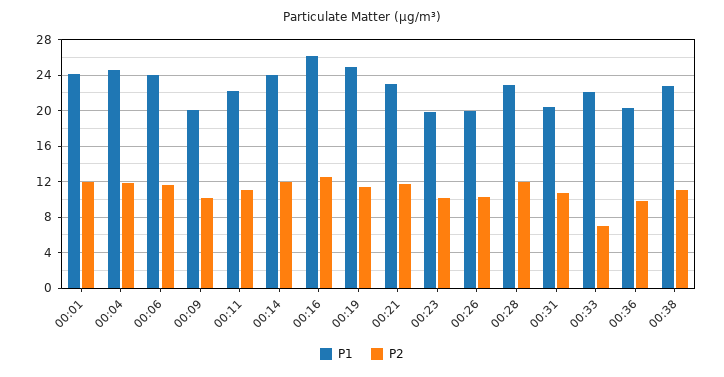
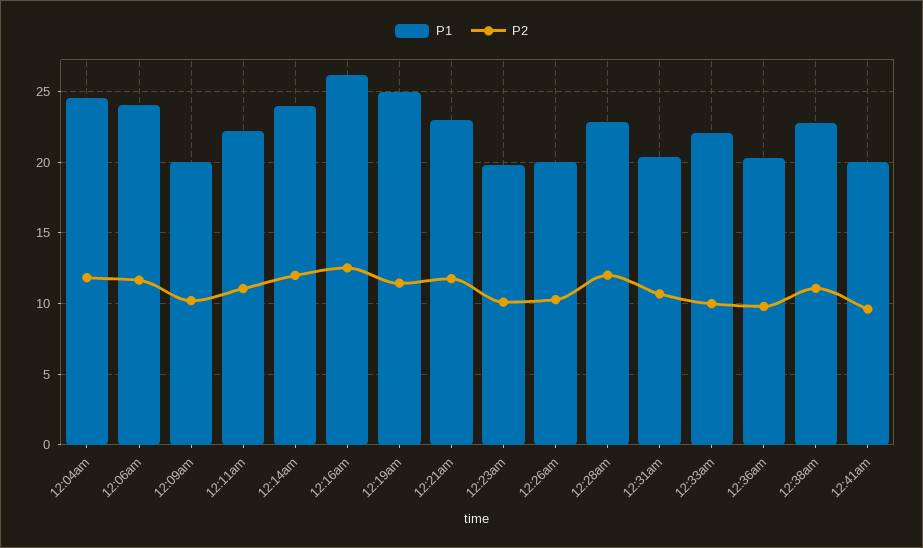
P1, 00:01: 24 -> none
P2, 00:01: 12 -> none
P2, 00:33: 7 -> 10
P1, 12:41am: none -> 20
P2, 12:41am: none -> 9.5

